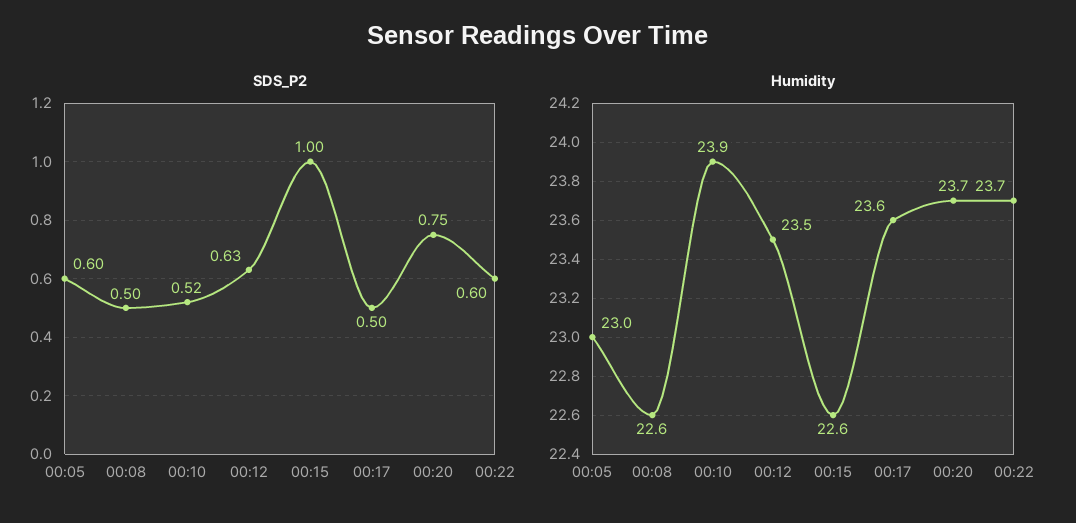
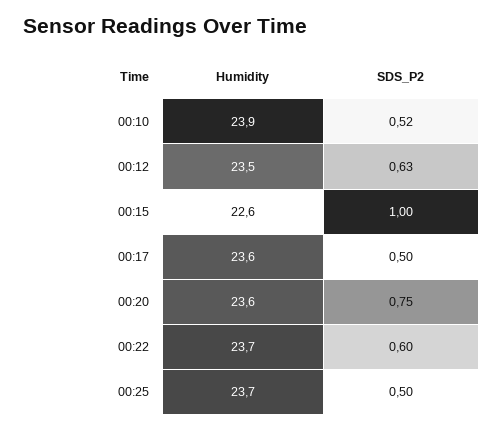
SDS_P2, 00:05: 0.6 -> none
SDS_P2, 00:08: 0.5 -> none
Humidity, 00:05: 23 -> none
Humidity, 00:08: 22.6 -> none
Humidity, 00:20: 23.7 -> 23.6
Humidity, 00:25: none -> 23.7
SDS_P2, 00:25: none -> 0.5

